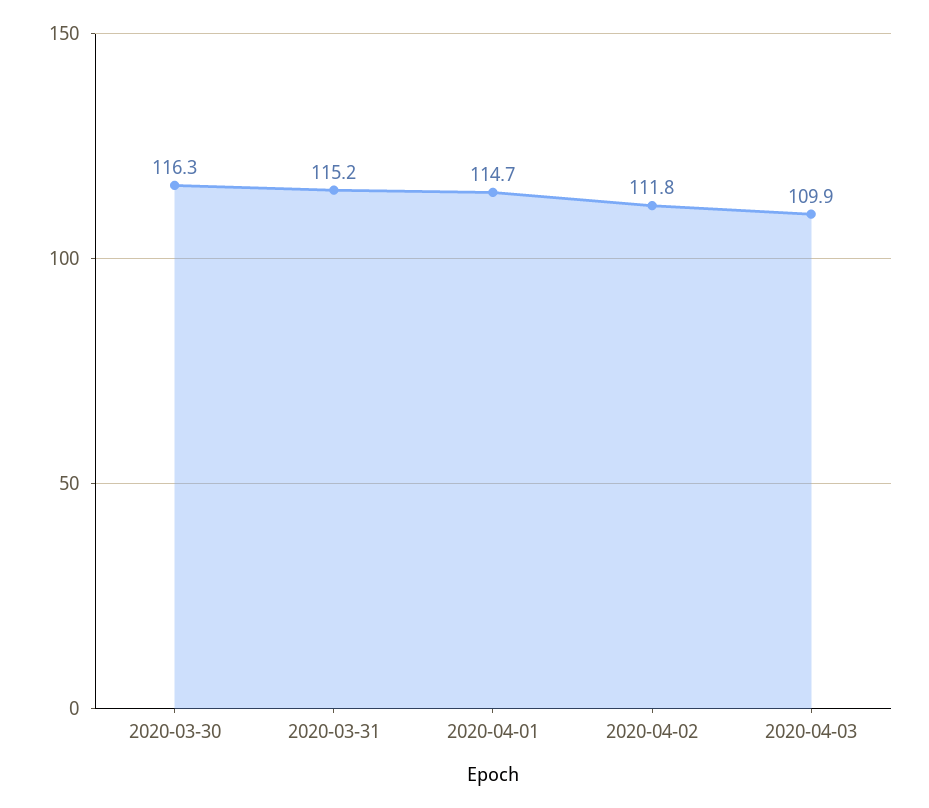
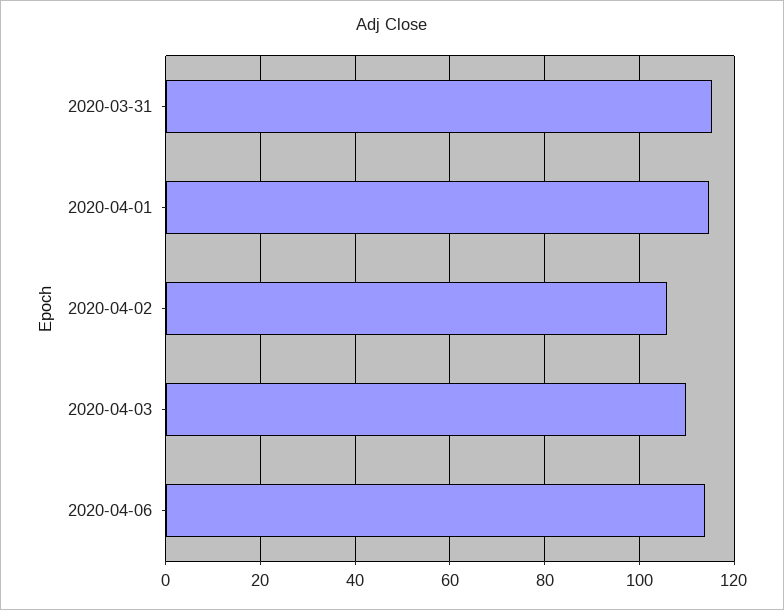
2020-03-30: 116.3 -> none
2020-04-02: 111.8 -> 106
2020-04-06: none -> 114

